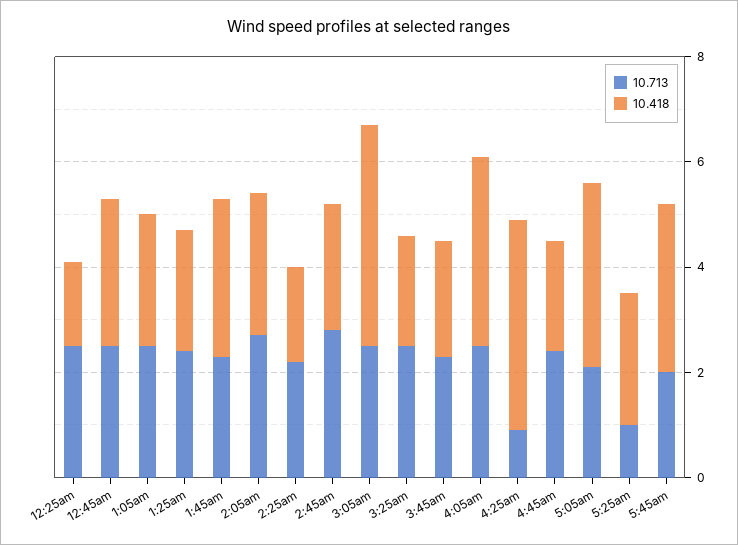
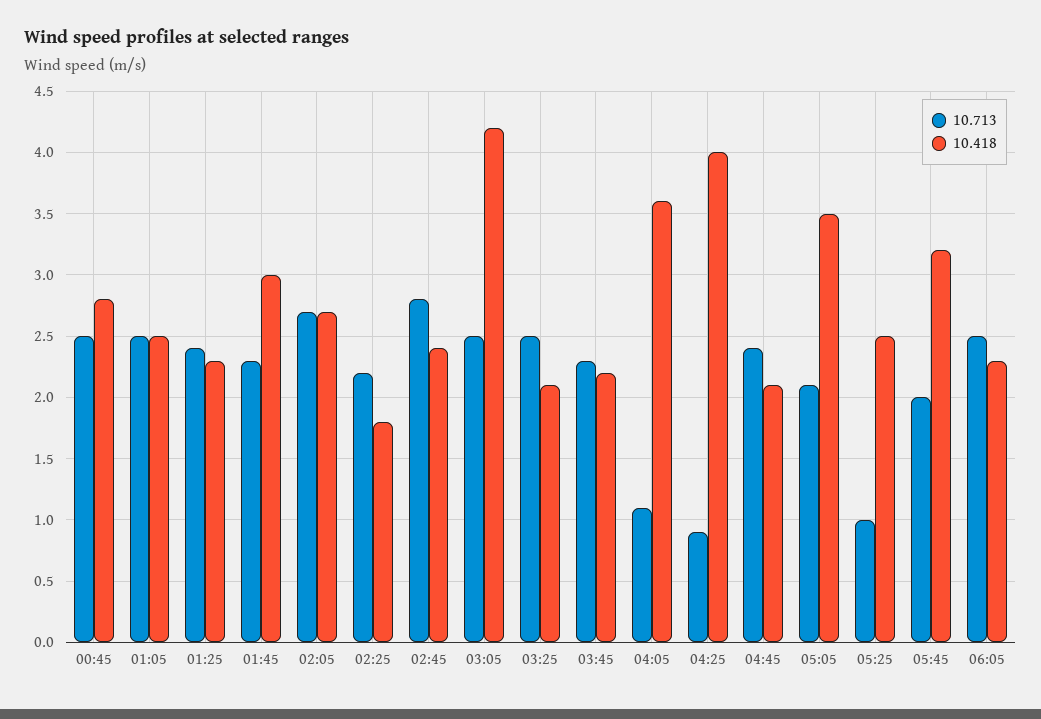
10.713, 12:25am: 2.5 -> none
10.418, 12:25am: 1.5 -> none
10.713, 4:05am: 2.5 -> 1.1
10.713, 06:05: none -> 2.5
10.418, 06:05: none -> 2.3

